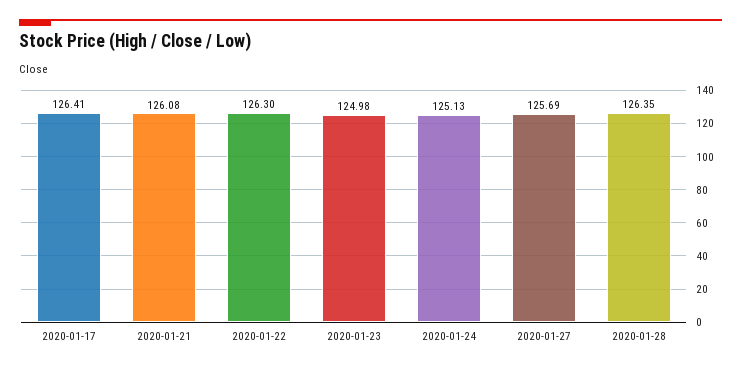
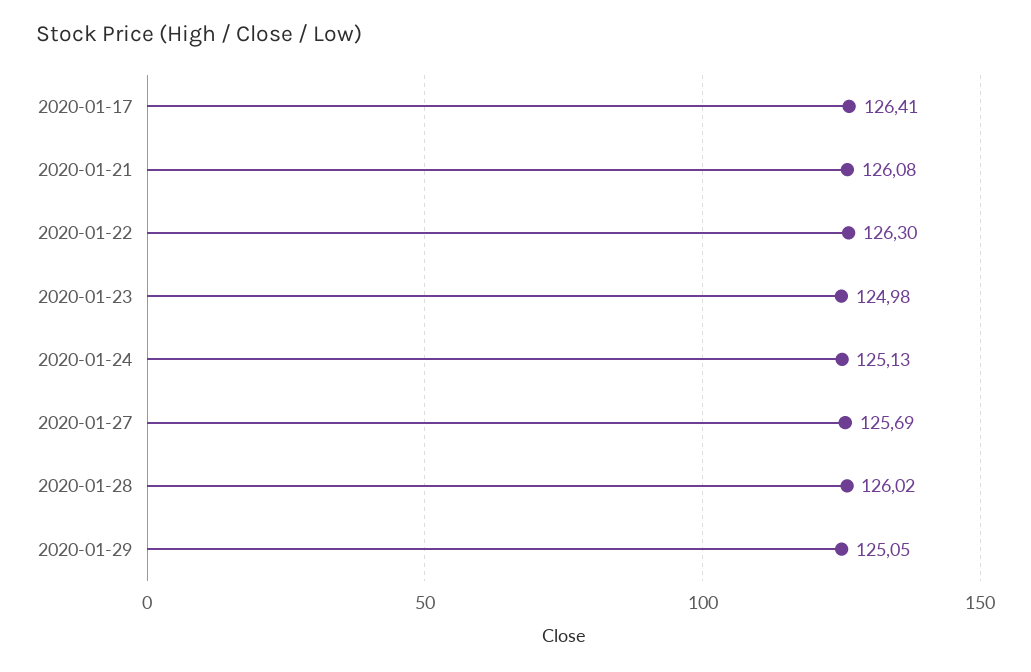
2020-01-28: 126.35 -> 126.02
2020-01-29: none -> 125.05

